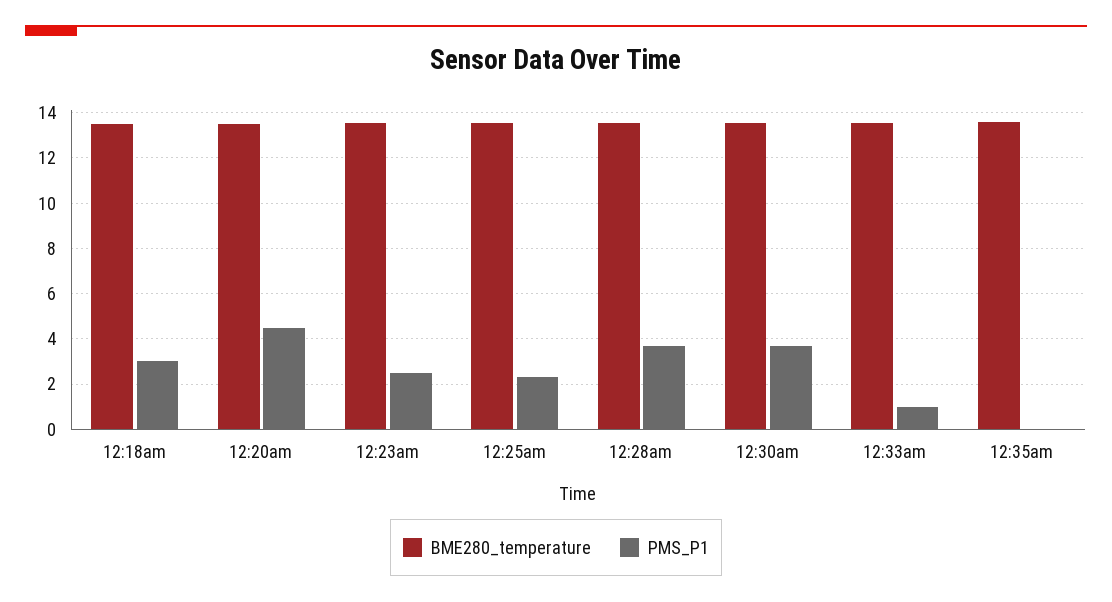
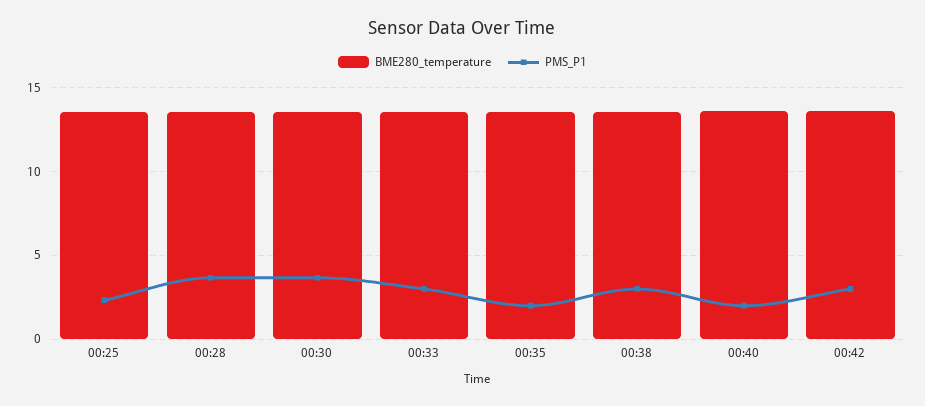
BME280_temperature, 12:18am: 13.5 -> none
PMS_P1, 12:18am: 3 -> none
BME280_temperature, 12:20am: 13.5 -> none
PMS_P1, 12:20am: 4.5 -> none
BME280_temperature, 12:23am: 13.5 -> none
PMS_P1, 12:23am: 2.5 -> none
PMS_P1, 12:33am: 1 -> 3
PMS_P1, 12:35am: 0 -> 2
BME280_temperature, 00:38: none -> 13.5
PMS_P1, 00:38: none -> 3
BME280_temperature, 00:40: none -> 13.5
PMS_P1, 00:40: none -> 2
BME280_temperature, 00:42: none -> 13.5
PMS_P1, 00:42: none -> 3

